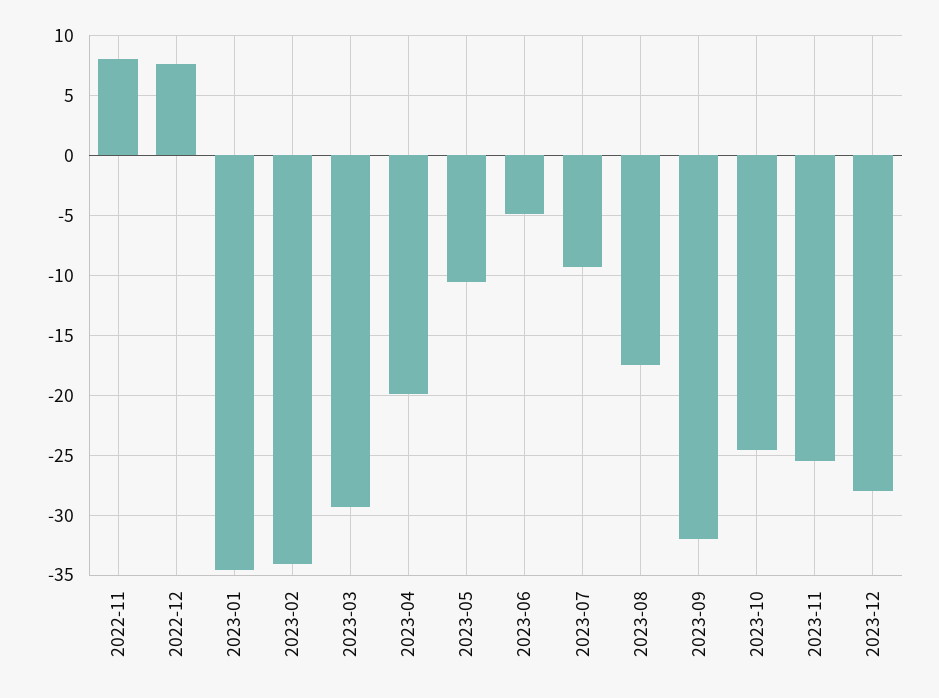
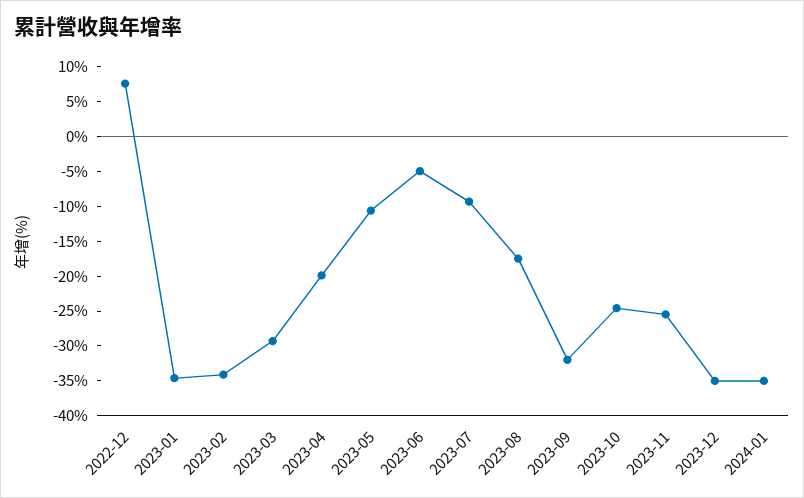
2022-11: 8 -> none
2023-12: -28 -> -35
2024-01: none -> -35

